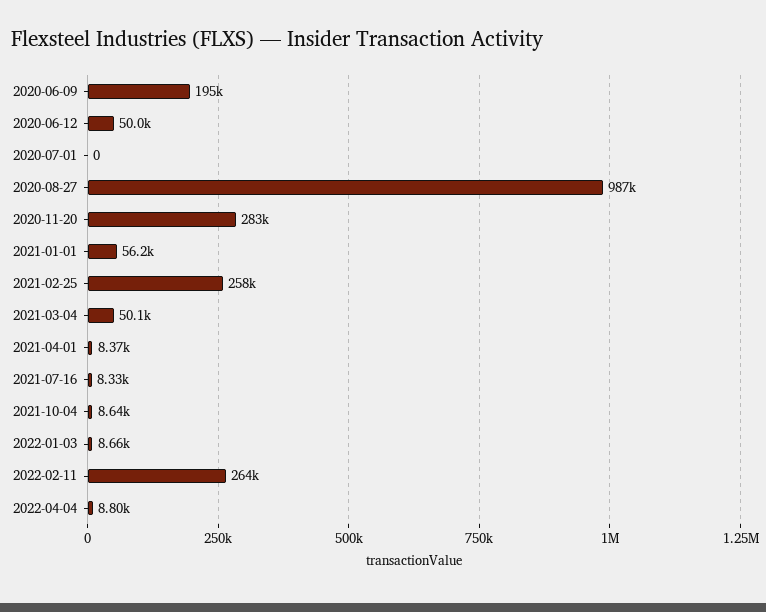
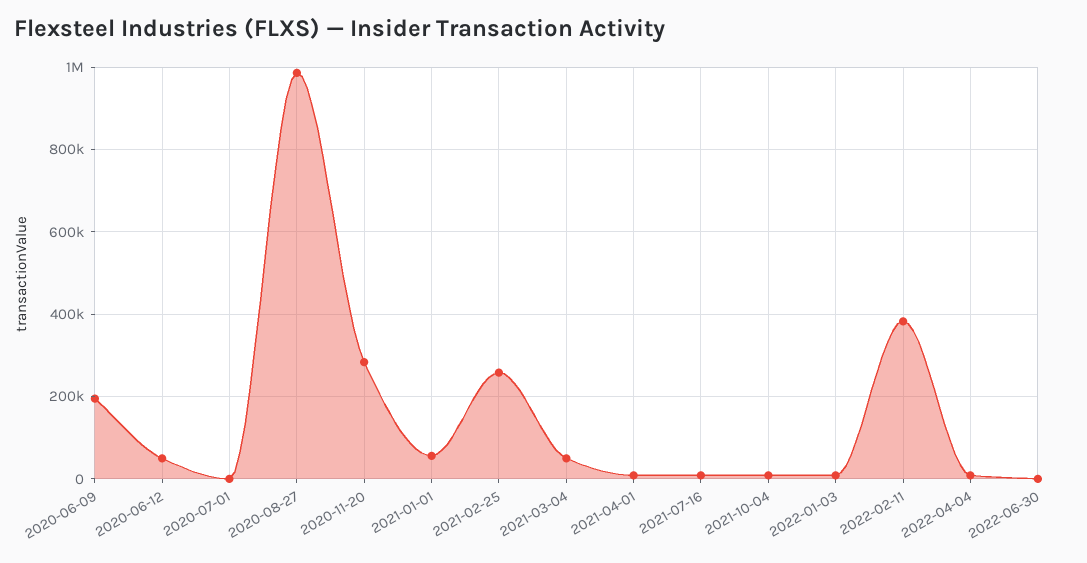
2022-02-11: 264000 -> 380000
2022-06-30: none -> 0

